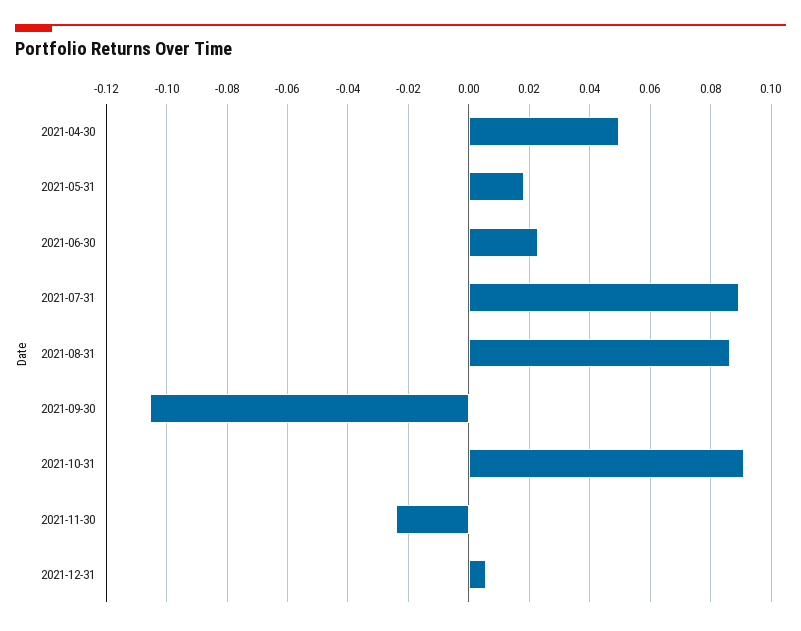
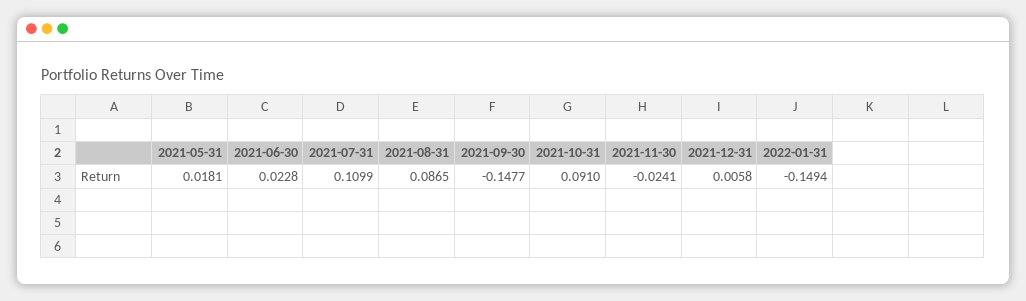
2021-04-30: 0.05 -> none
2021-07-31: 0.09 -> 0.1099
2021-09-30: -0.106 -> -0.1477
2022-01-31: none -> -0.1494

